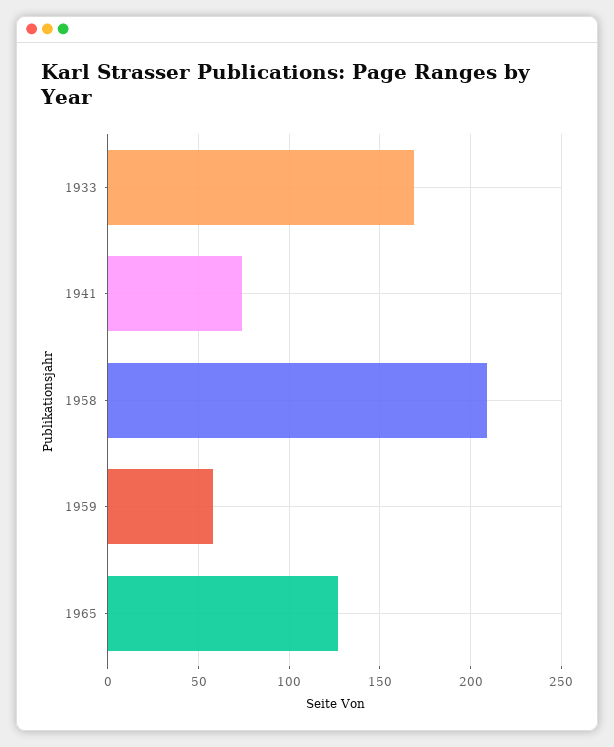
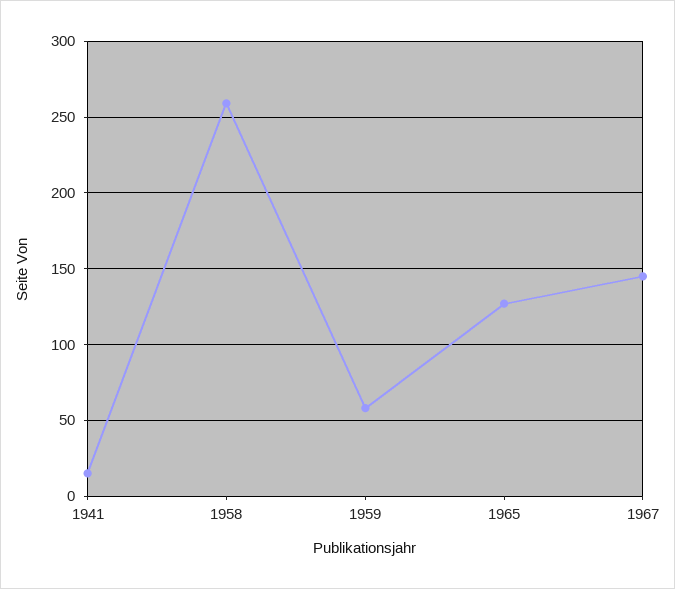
1933: 170 -> none
1941: 75 -> 15
1958: 210 -> 260
1967: none -> 145

